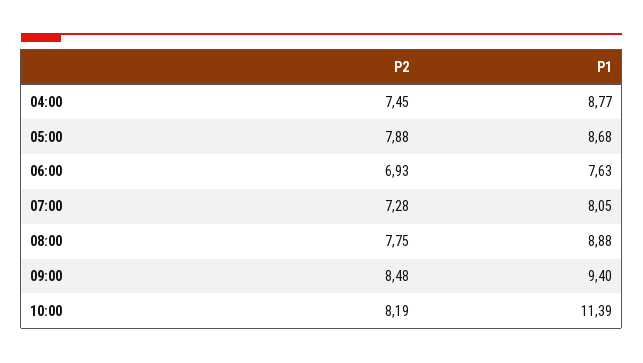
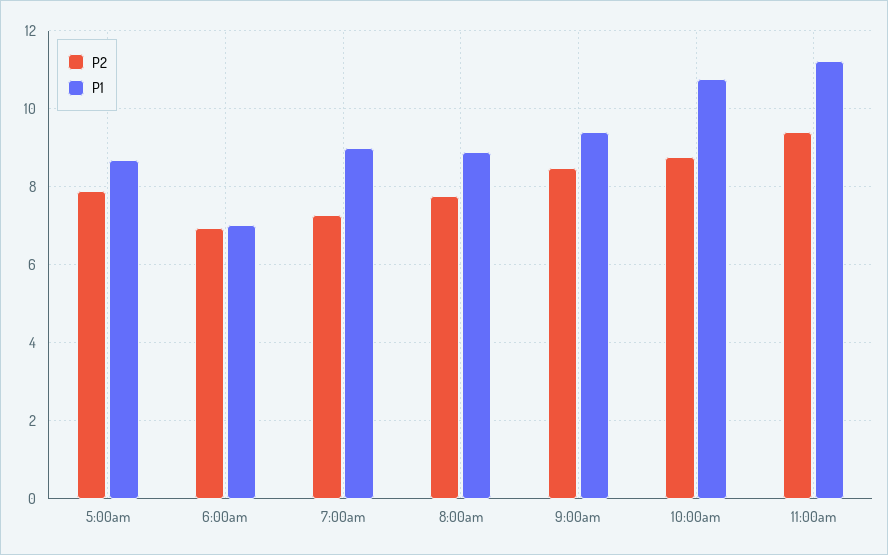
P2, 04:00: 7.45 -> none
P1, 04:00: 8.77 -> none
P1, 06:00: 7.63 -> 7
P1, 07:00: 8.05 -> 9
P2, 10:00: 8.19 -> 8.8
P1, 10:00: 11.39 -> 10.8
P2, 11:00am: none -> 9.4
P1, 11:00am: none -> 11.2

